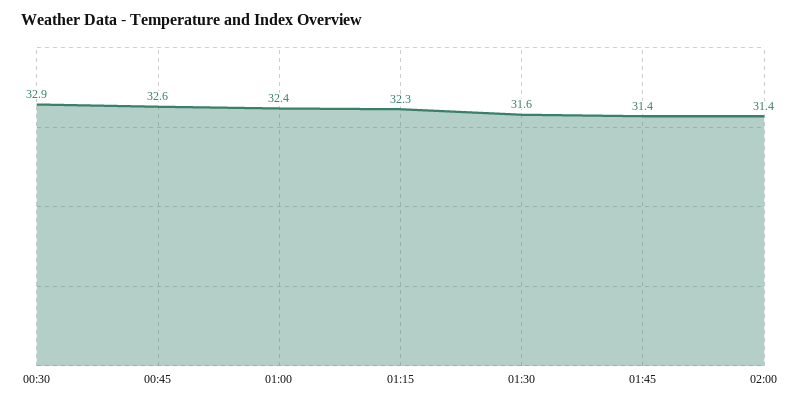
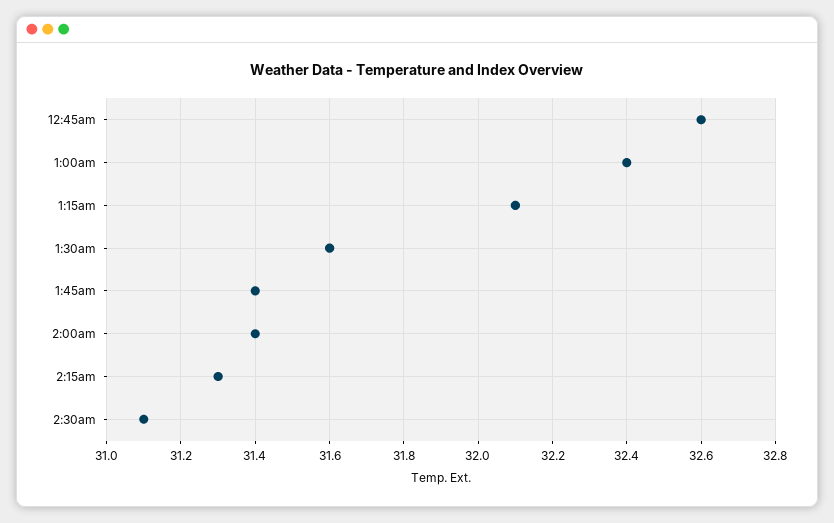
00:30: 32.9 -> none
01:15: 32.3 -> 32.1
2:15am: none -> 31.3
2:30am: none -> 31.1

